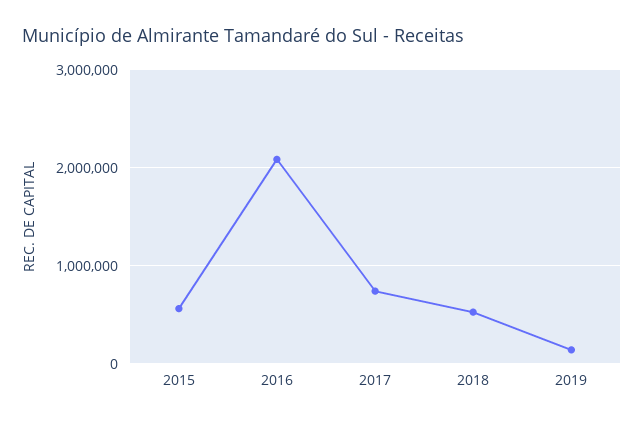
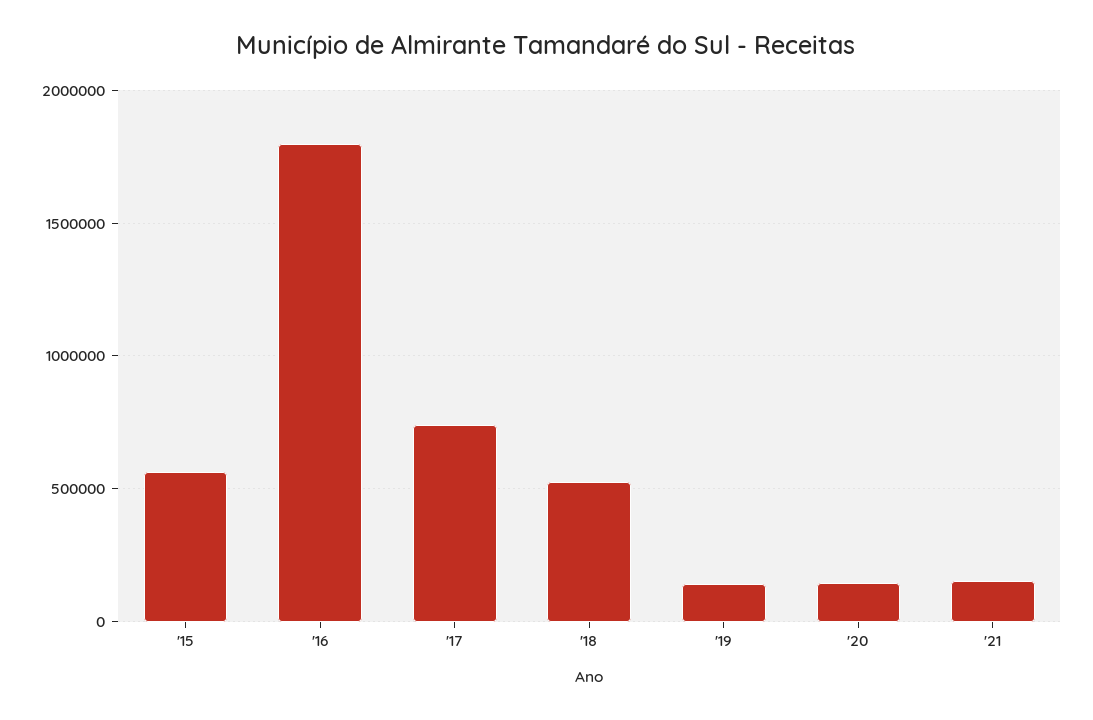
2016: 2100000 -> 1800000
'20: none -> 150000
'21: none -> 150000

